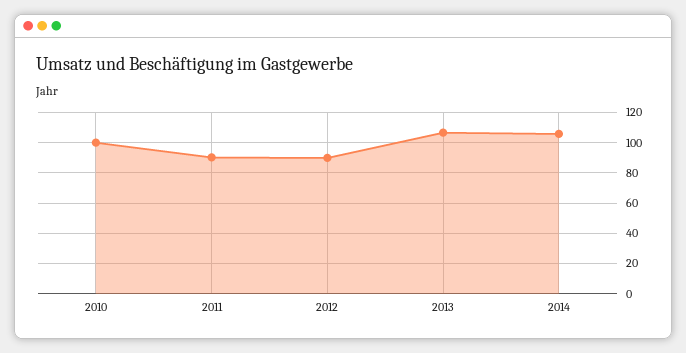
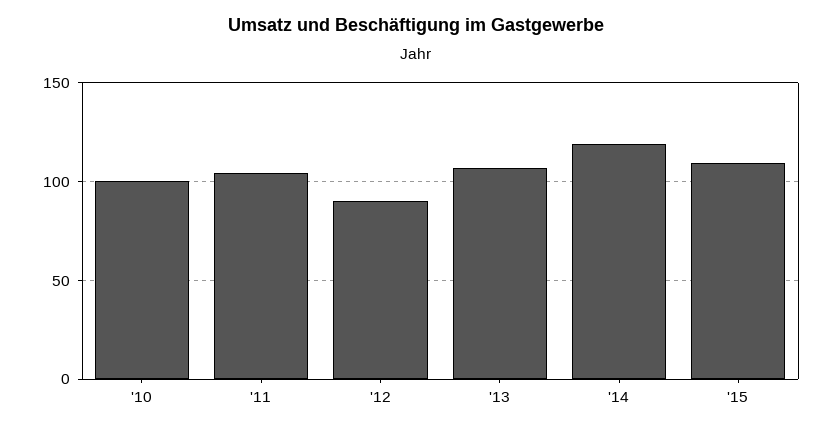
2011: 90 -> 105
2014: 105 -> 120
'15: none -> 110

